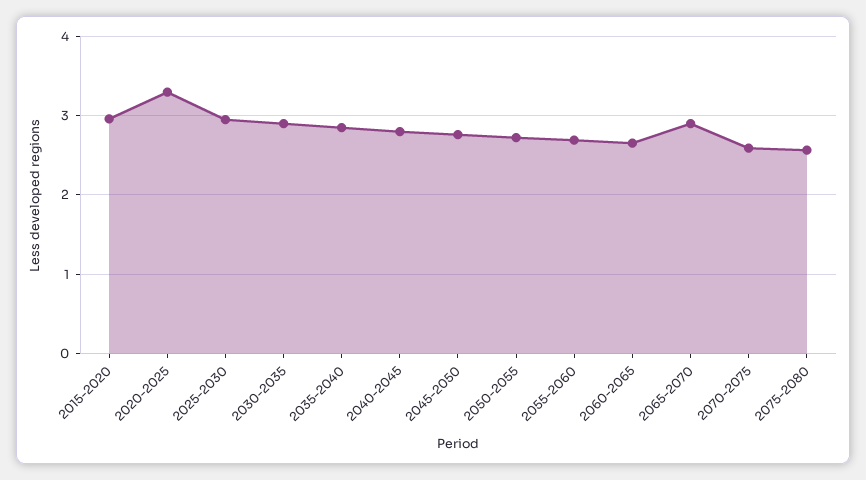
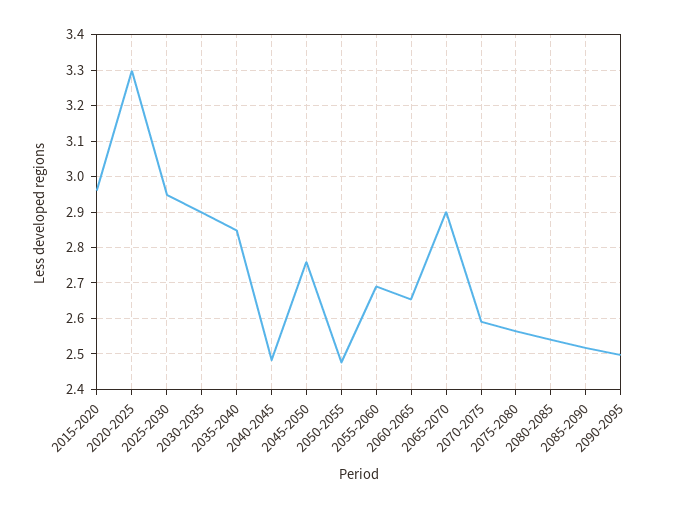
2040-2045: 2.8 -> 2.48
2050-2055: 2.7 -> 2.48
2080-2085: none -> 2.54
2085-2090: none -> 2.52
2090-2095: none -> 2.5

